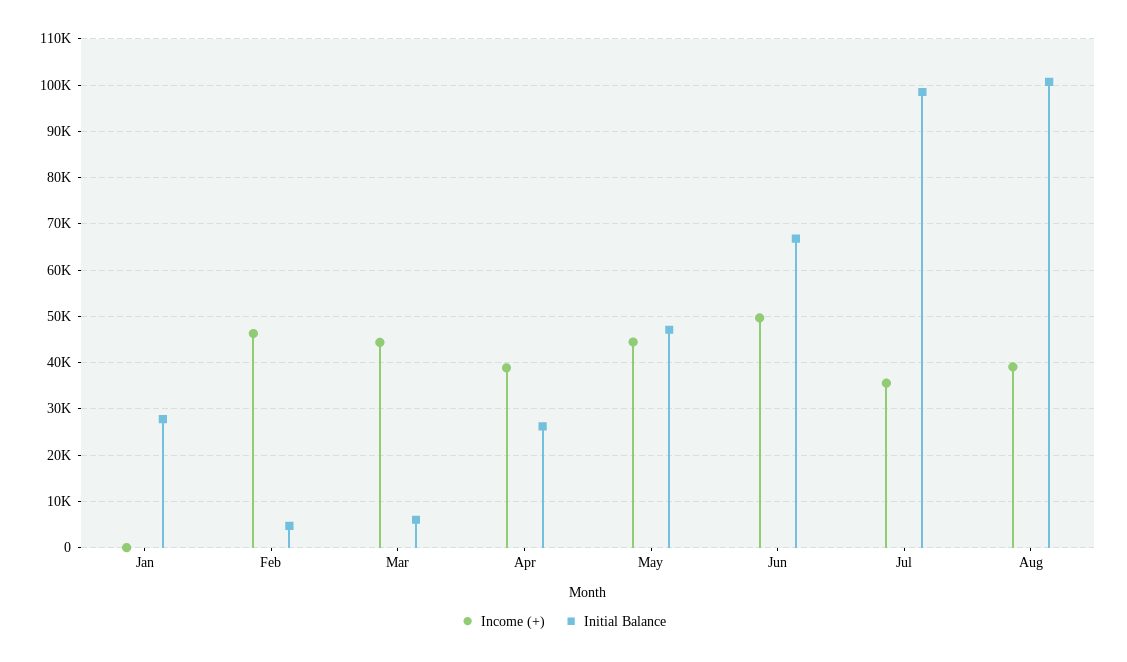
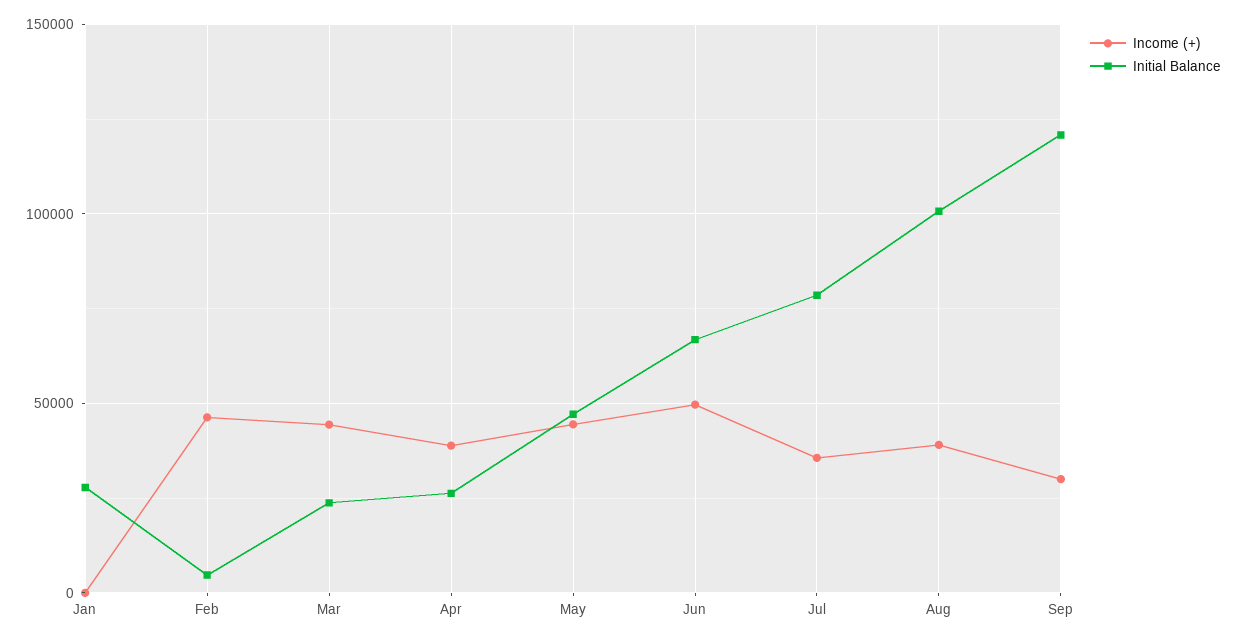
Initial Balance, Mar: 6000 -> 25000
Initial Balance, Jul: 98000 -> 80000
Income (+), Sep: none -> 30000
Initial Balance, Sep: none -> 120000

